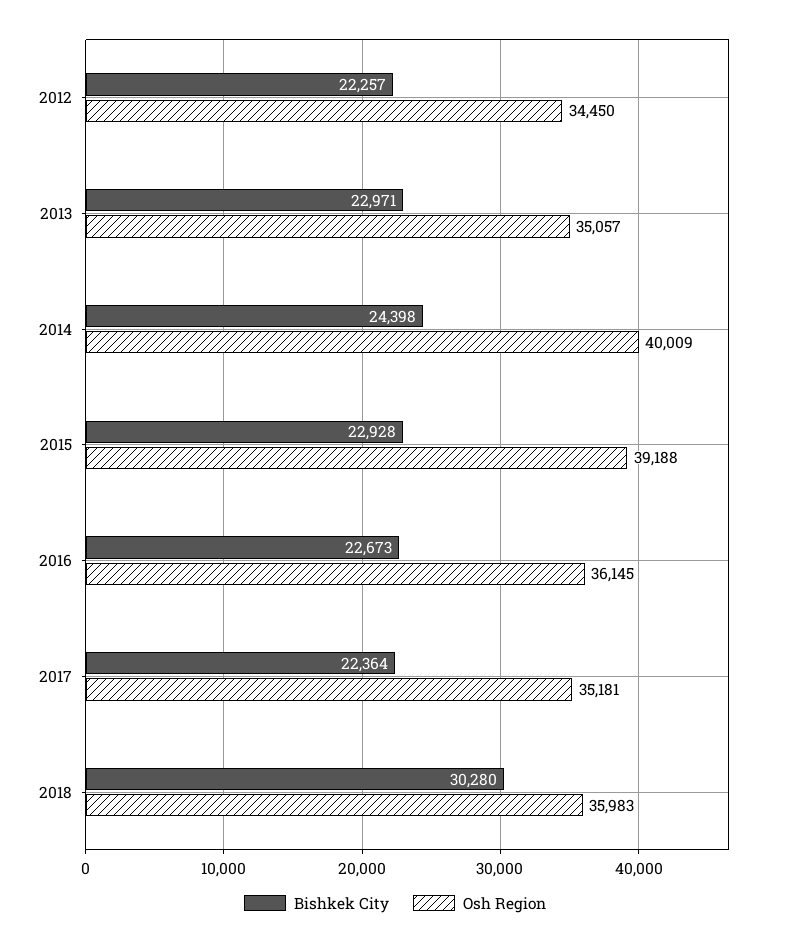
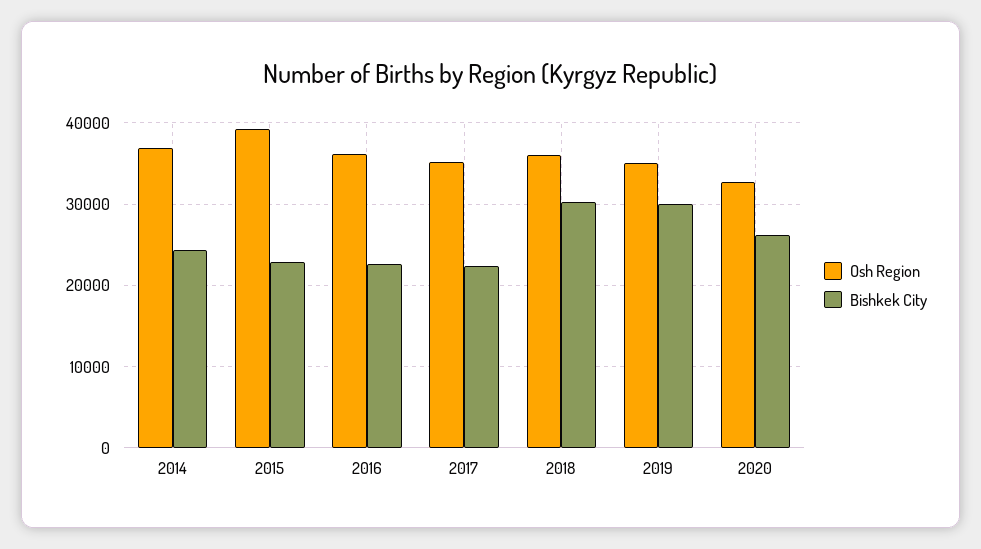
Bishkek City, 2012: 22257 -> none
Osh Region, 2012: 34450 -> none
Bishkek City, 2013: 22971 -> none
Osh Region, 2013: 35057 -> none
Osh Region, 2014: 40009 -> 37000
Osh Region, 2019: none -> 35000
Bishkek City, 2019: none -> 30000
Osh Region, 2020: none -> 33000
Bishkek City, 2020: none -> 26000

